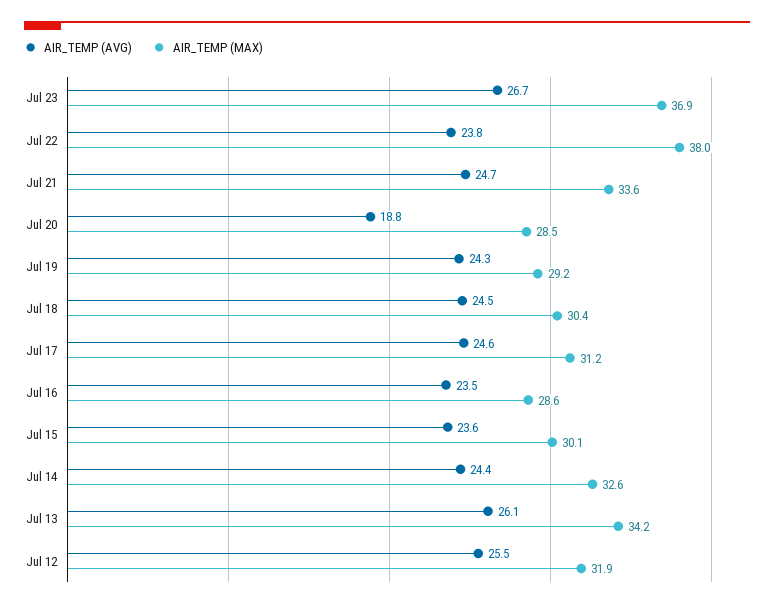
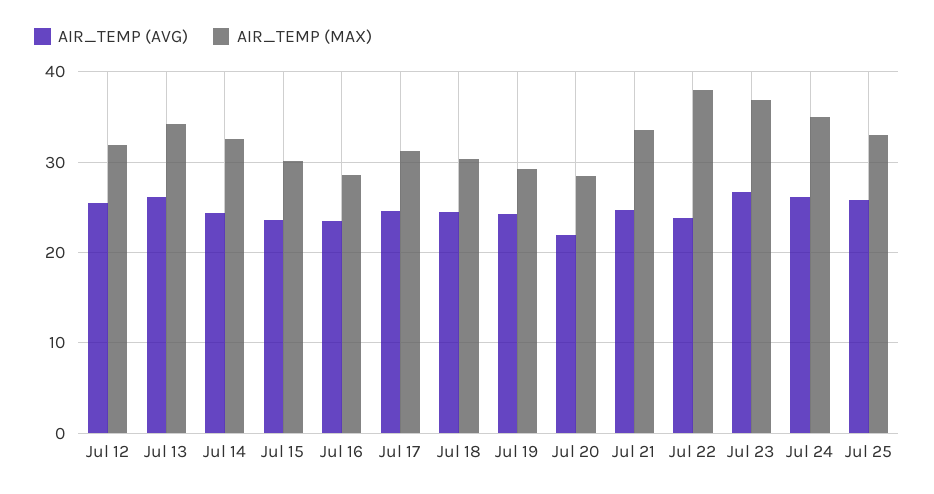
AIR_TEMP (AVG), Jul 20: 18.8 -> 22
AIR_TEMP (AVG), Jul 24: none -> 26
AIR_TEMP (MAX), Jul 24: none -> 35
AIR_TEMP (AVG), Jul 25: none -> 26
AIR_TEMP (MAX), Jul 25: none -> 33

